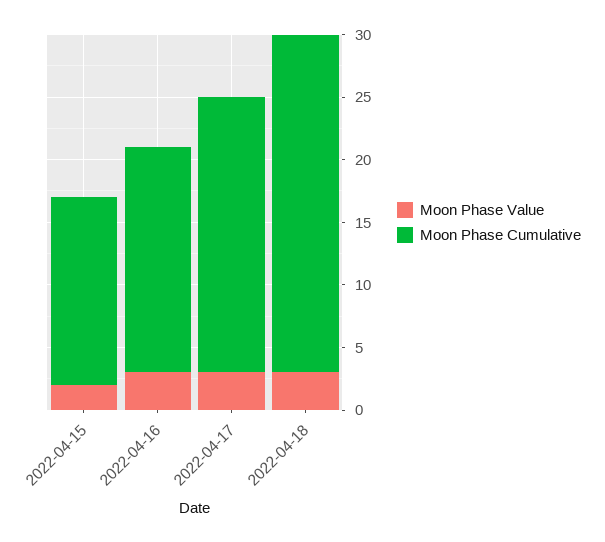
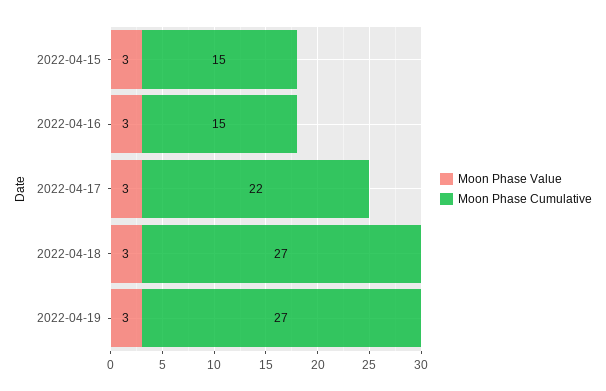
Moon Phase Value, 2022-04-15: 2 -> 3
Moon Phase Cumulative, 2022-04-16: 18 -> 15
Moon Phase Value, 2022-04-19: none -> 3
Moon Phase Cumulative, 2022-04-19: none -> 27

